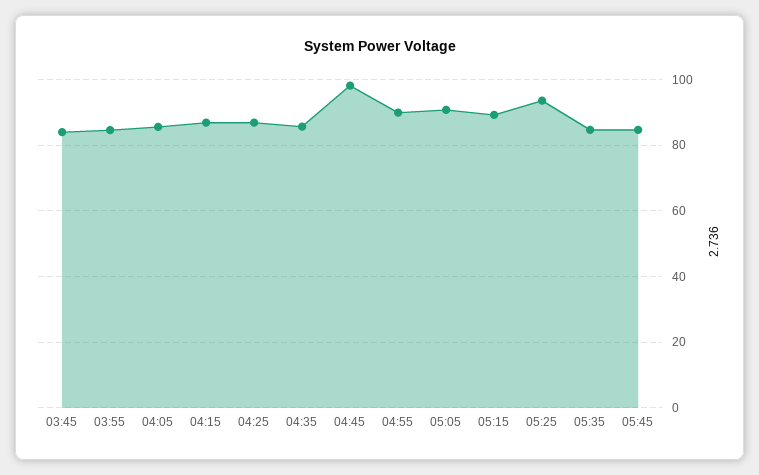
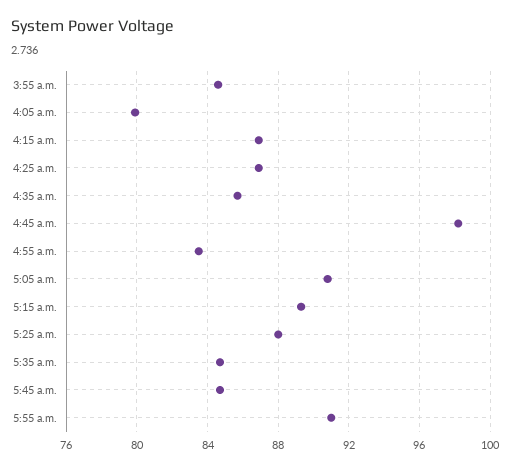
03:45: 84 -> none
04:05: 86 -> 80
04:55: 90 -> 83.5
05:25: 94 -> 88
5:55 a.m.: none -> 91

